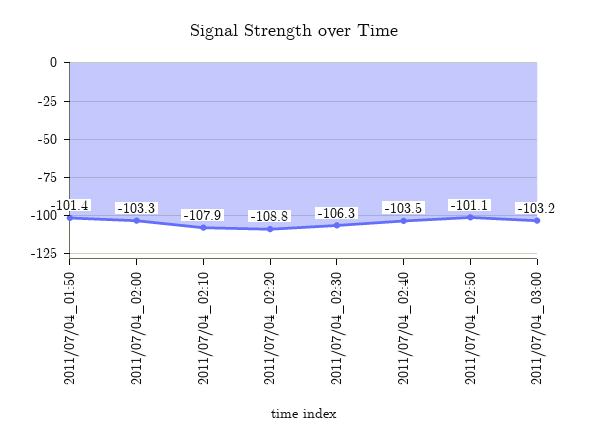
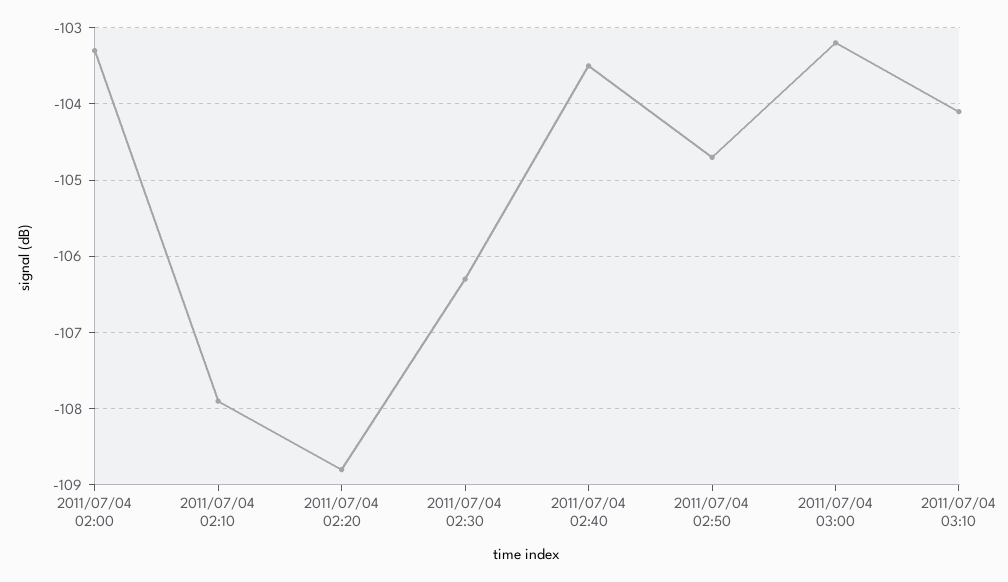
2011/07/04_01:50: -101.4 -> none
2011/07/04_02:50: -101.1 -> -104.7
2011/07/04 03:10: none -> -104.1

